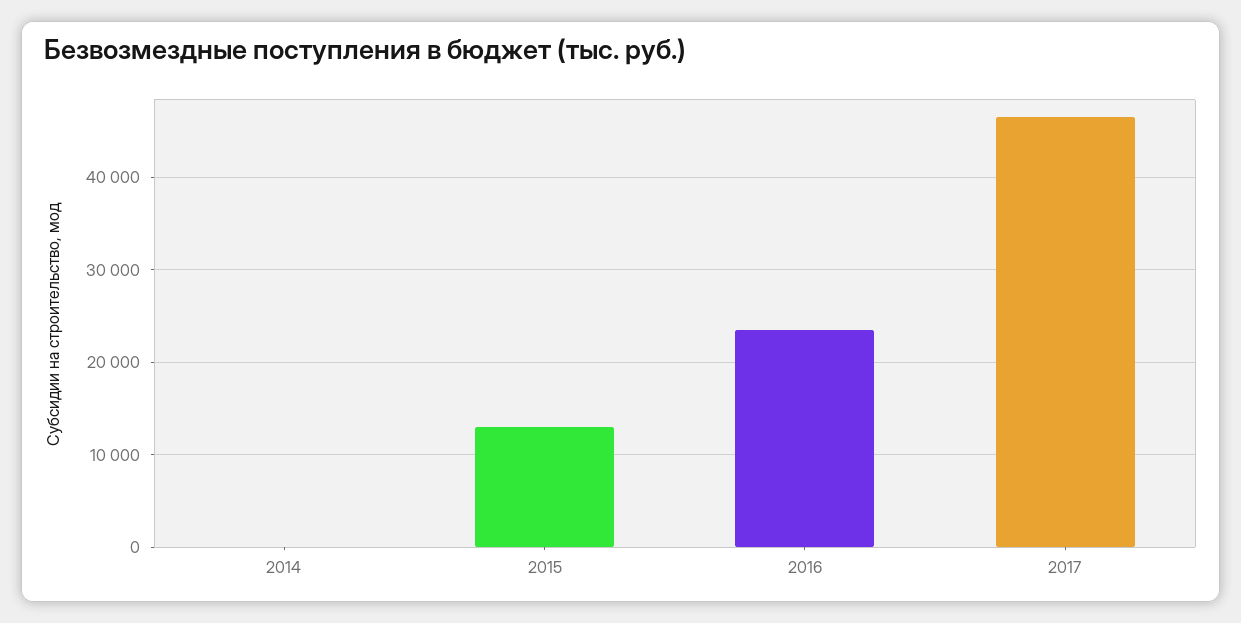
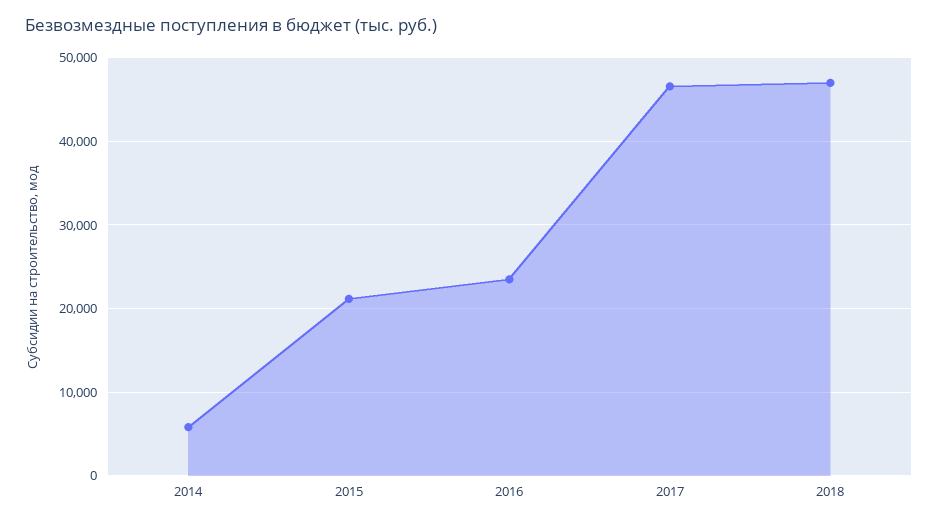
2014: 0 -> 6000
2015: 13000 -> 21000
2018: none -> 47000

